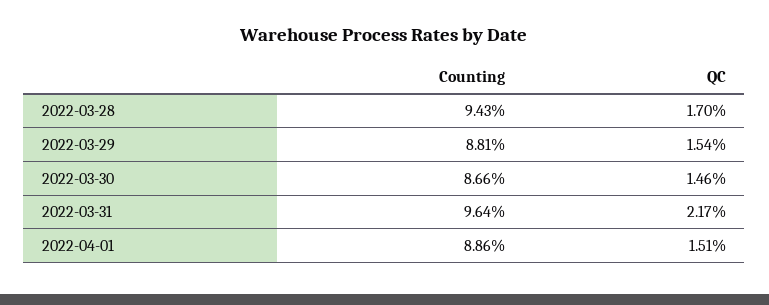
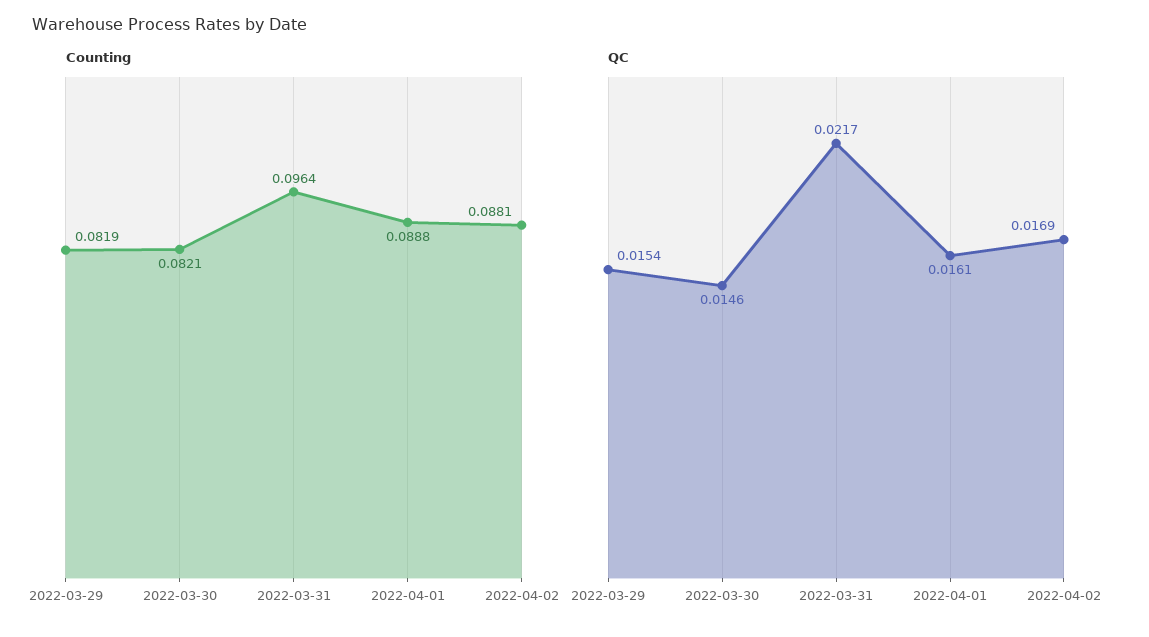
Counting, 2022-03-28: 0.0943 -> none
QC, 2022-03-28: 0.017 -> none
Counting, 2022-03-29: 0.0881 -> 0.0819
Counting, 2022-03-30: 0.0866 -> 0.0821
Counting, 2022-04-01: 0.0886 -> 0.0888
QC, 2022-04-01: 0.0151 -> 0.0161
Counting, 2022-04-02: none -> 0.0881
QC, 2022-04-02: none -> 0.0169

